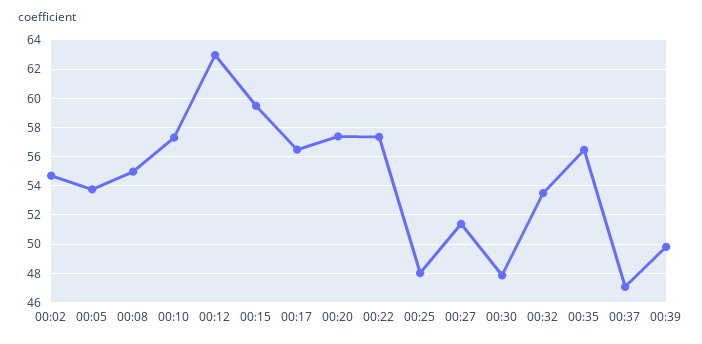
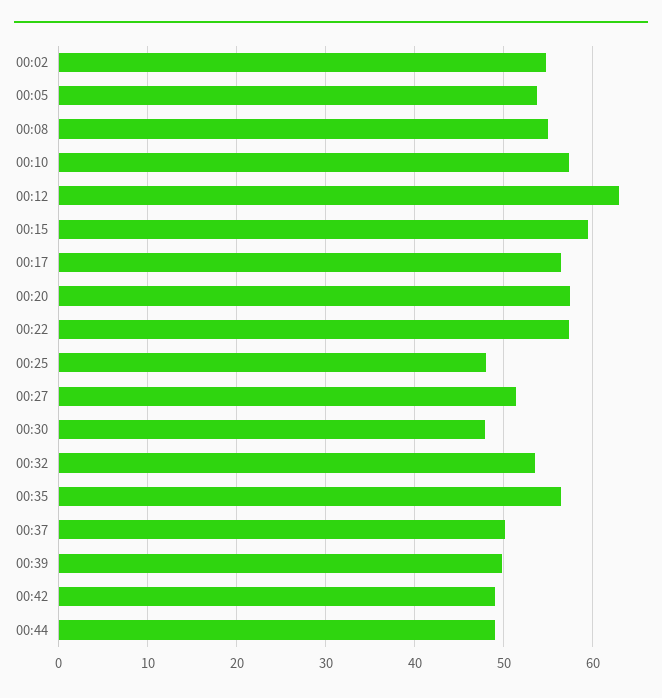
00:37: 47 -> 50
00:42: none -> 49
00:44: none -> 49

